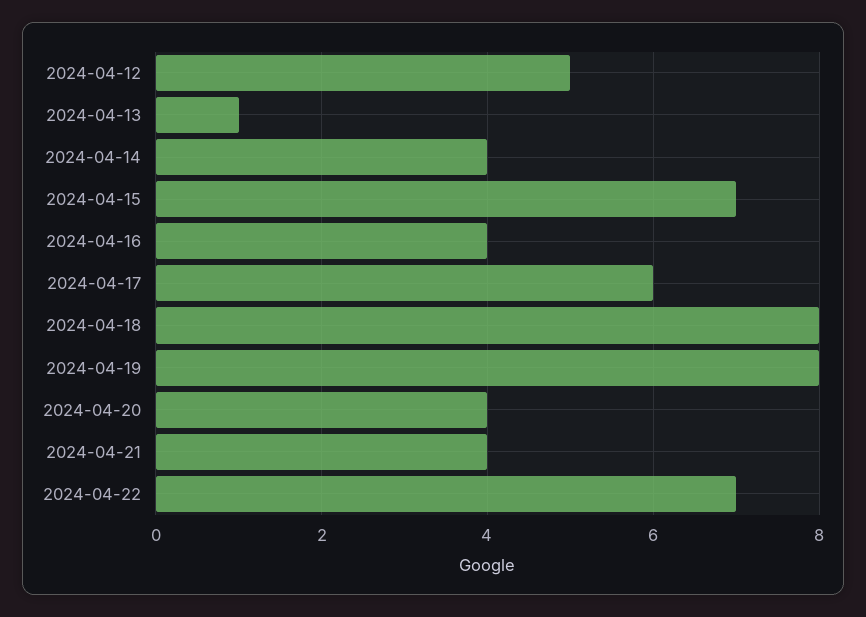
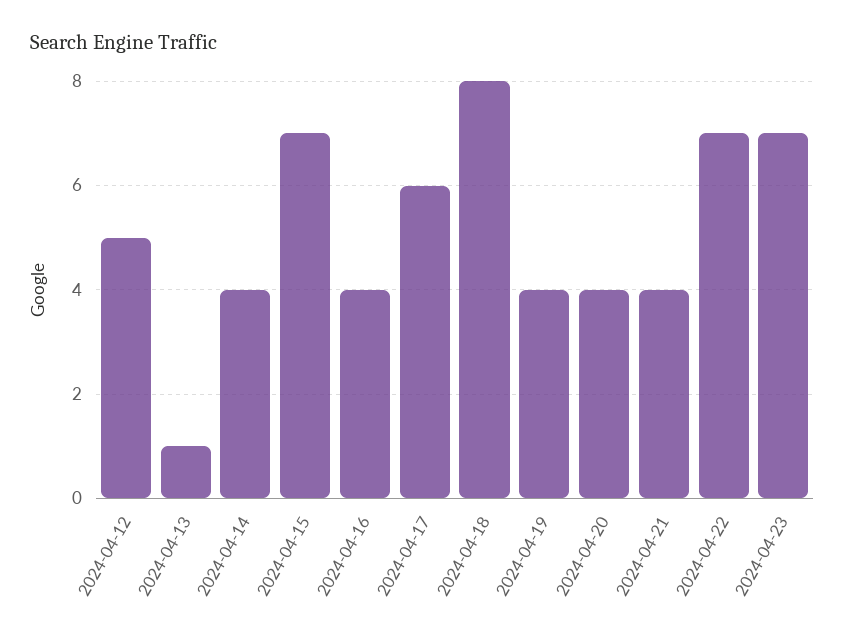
2024-04-19: 8 -> 4
2024-04-23: none -> 7

